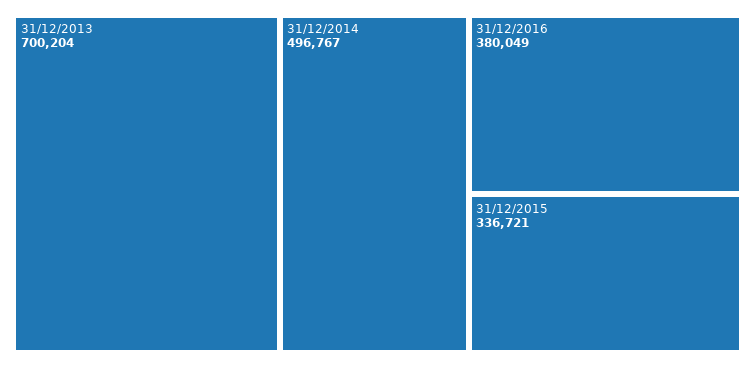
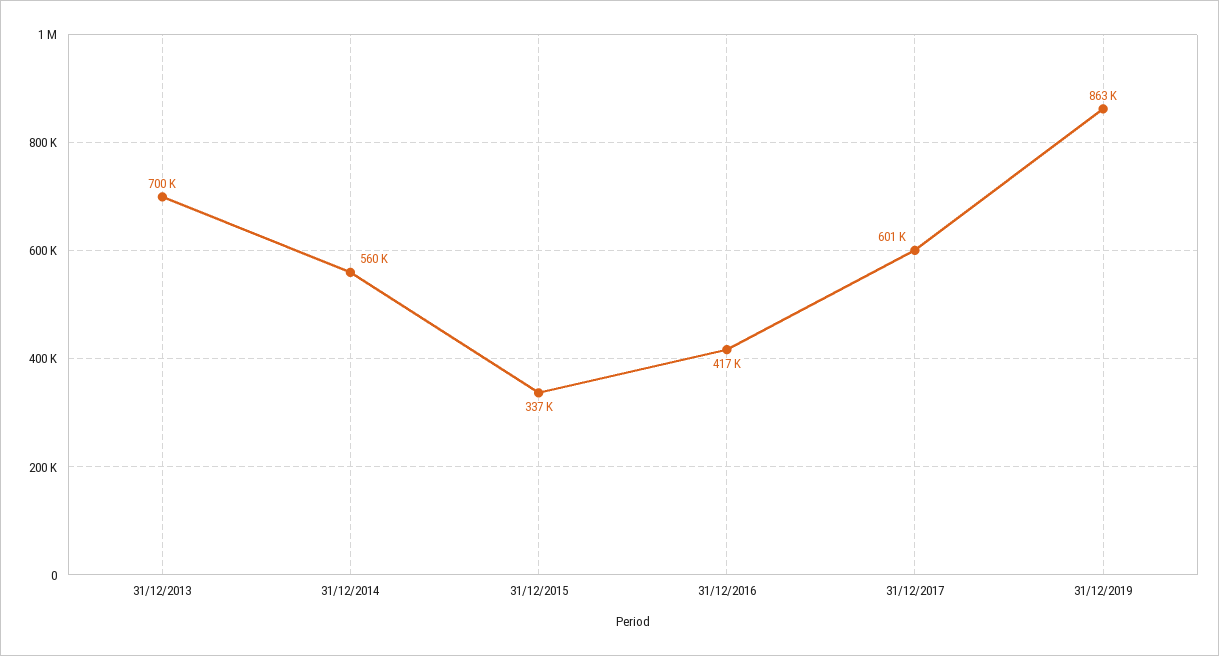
31/12/2014: 496767 -> 560000
31/12/2016: 380049 -> 417000
31/12/2017: none -> 601000
31/12/2019: none -> 863000

